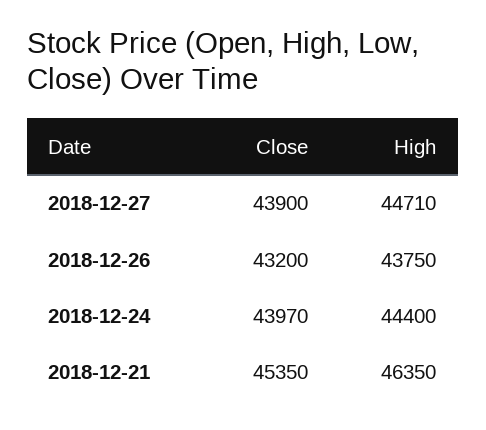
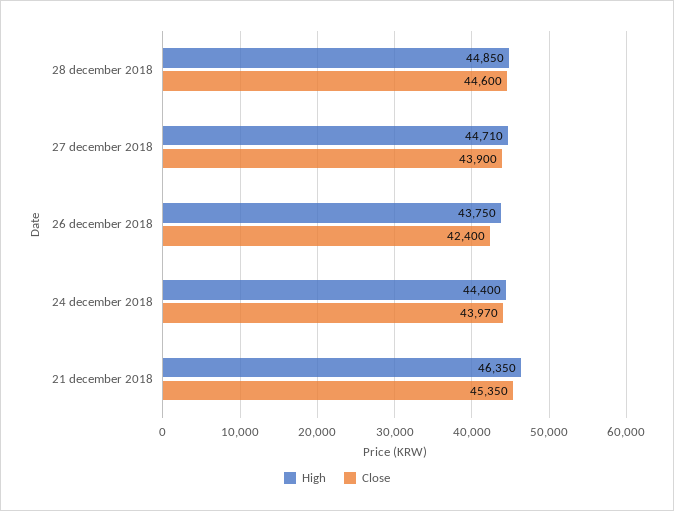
Close, 2018-12-26: 43200 -> 42400
High, 28 december 2018: none -> 44850
Close, 28 december 2018: none -> 44600

